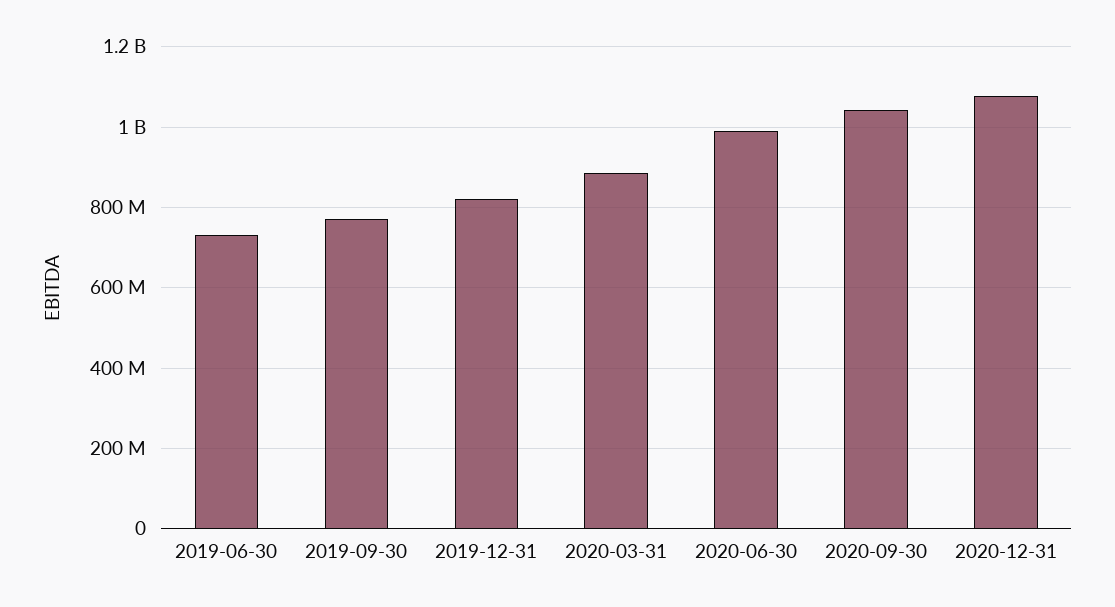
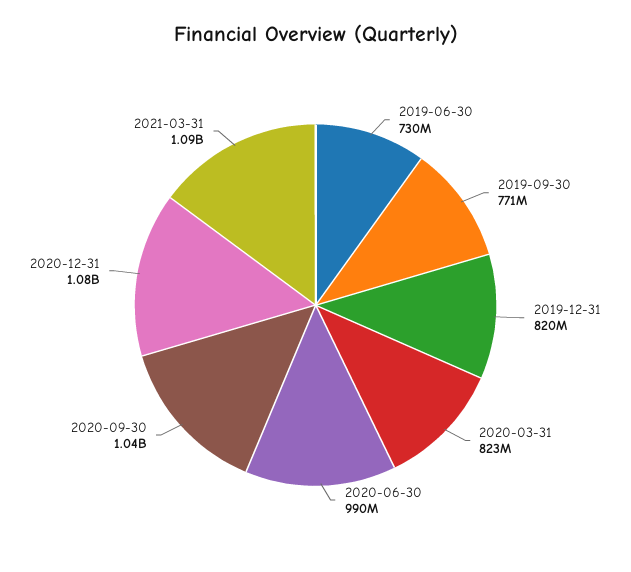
2020-03-31: 880000000 -> 823000000
2021-03-31: none -> 1090000000

